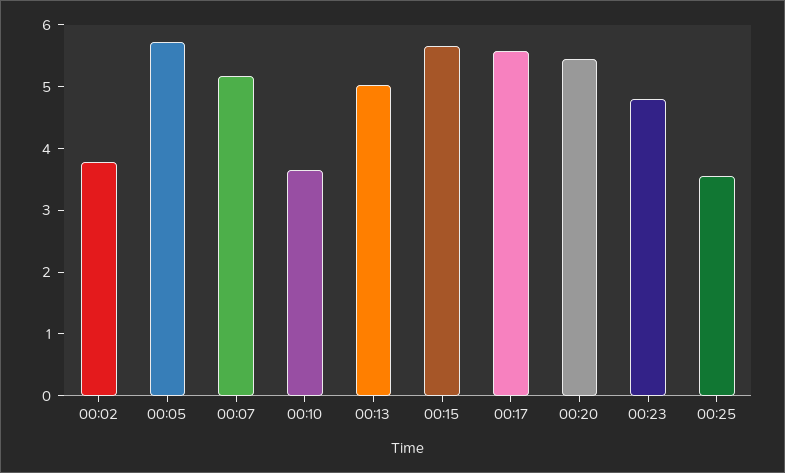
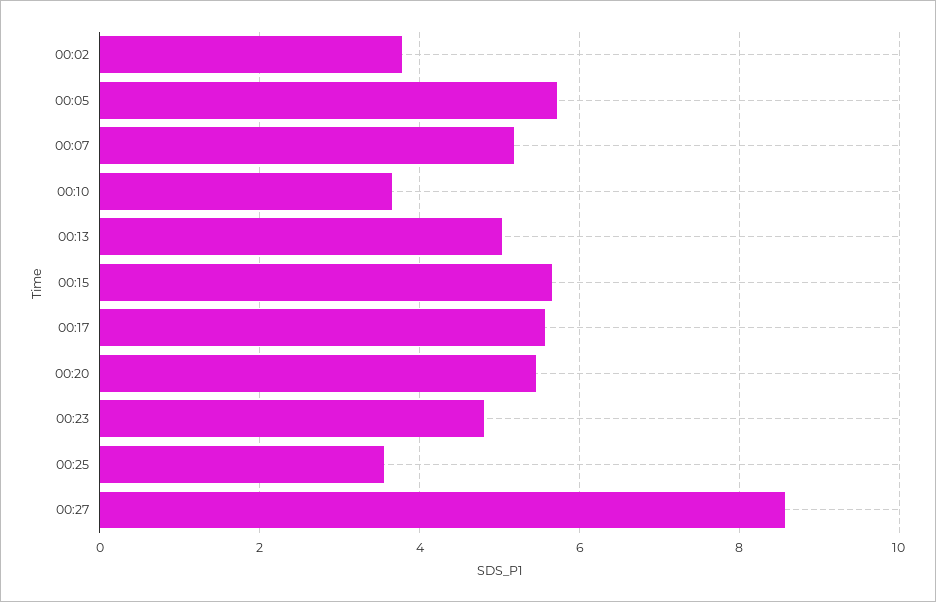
00:27: none -> 8.6

